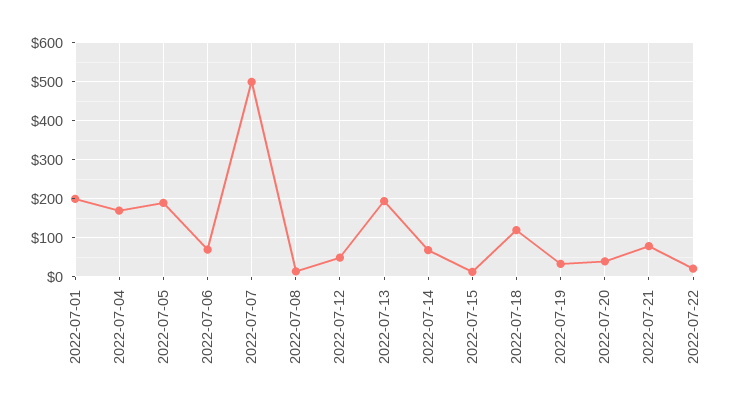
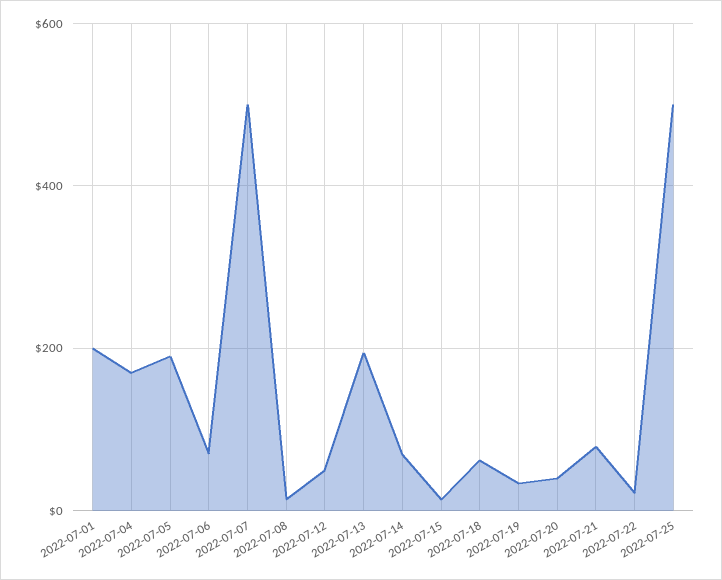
2022-07-18: 120 -> 60
2022-07-25: none -> 500

